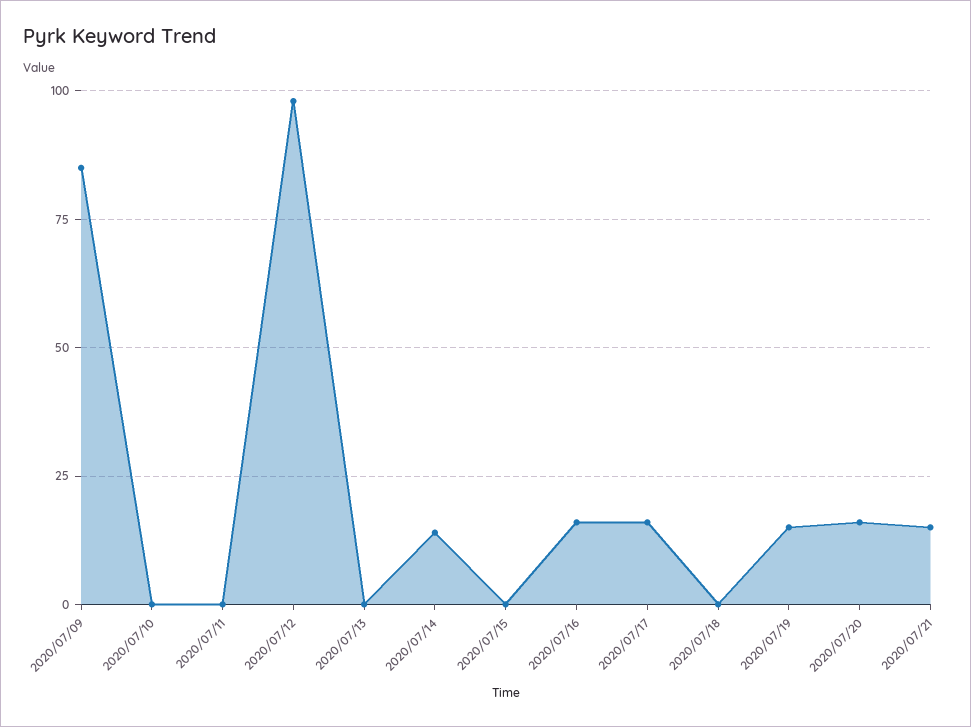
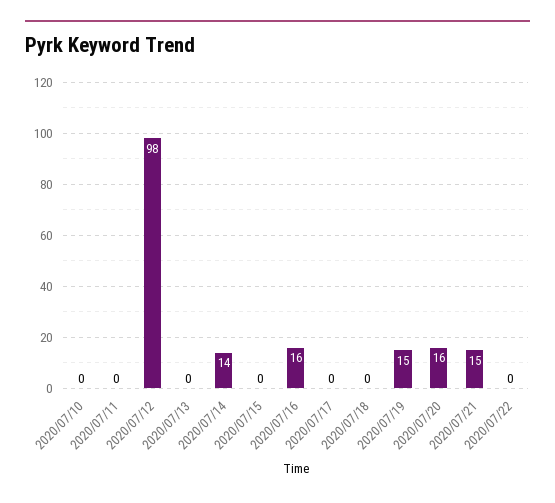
2020/07/09: 85 -> none
2020/07/17: 15 -> 0
2020/07/22: none -> 0

